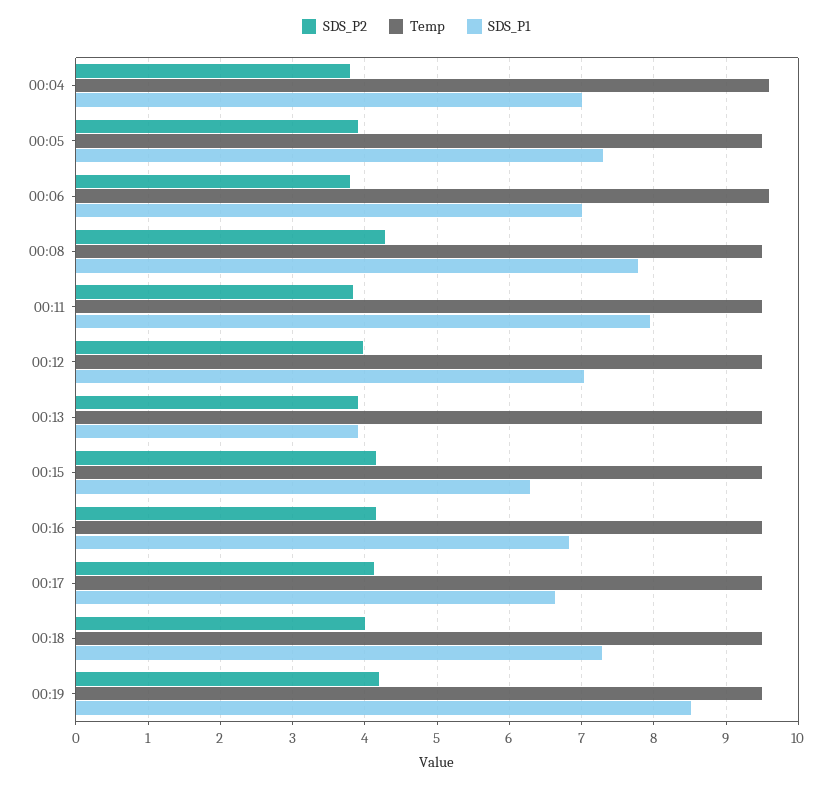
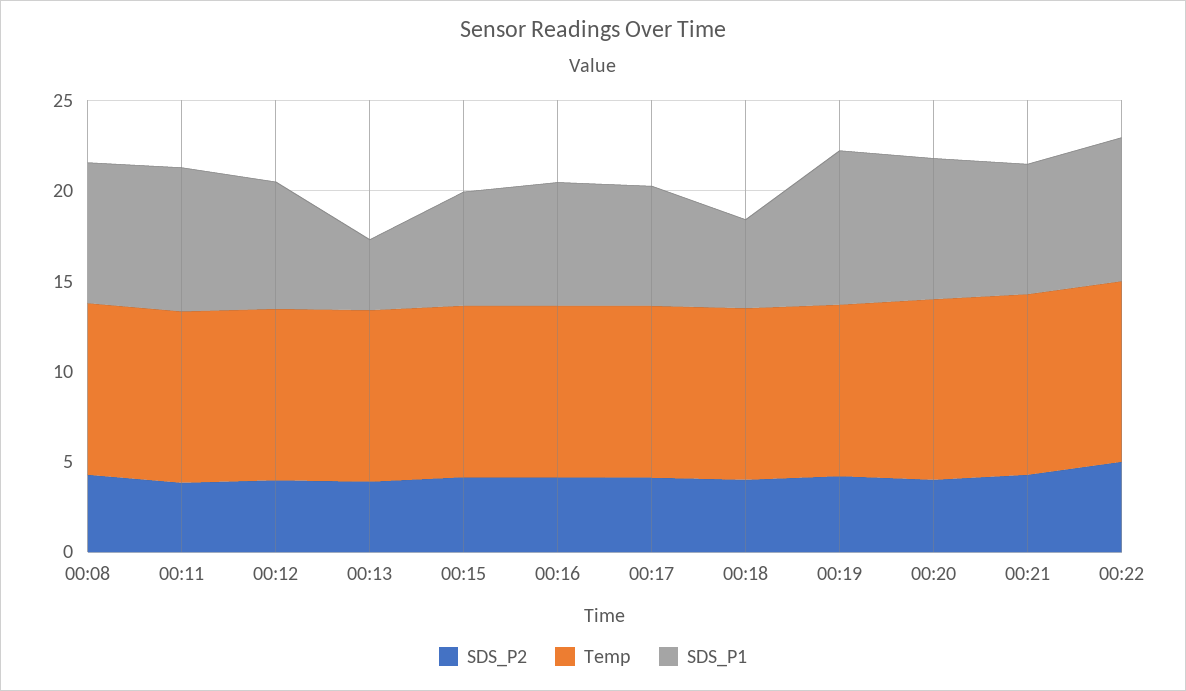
SDS_P2, 00:04: 3.8 -> none
Temp, 00:04: 9.6 -> none
SDS_P1, 00:04: 7 -> none
SDS_P2, 00:05: 3.9 -> none
Temp, 00:05: 9.5 -> none
SDS_P1, 00:05: 7.3 -> none
SDS_P2, 00:06: 3.8 -> none
Temp, 00:06: 9.6 -> none
SDS_P1, 00:06: 7 -> none
SDS_P1, 00:18: 7.3 -> 5
SDS_P2, 00:20: none -> 4
Temp, 00:20: none -> 10
SDS_P1, 00:20: none -> 8
SDS_P2, 00:21: none -> 4
Temp, 00:21: none -> 10
SDS_P1, 00:21: none -> 7
SDS_P2, 00:22: none -> 5
Temp, 00:22: none -> 10
SDS_P1, 00:22: none -> 8

